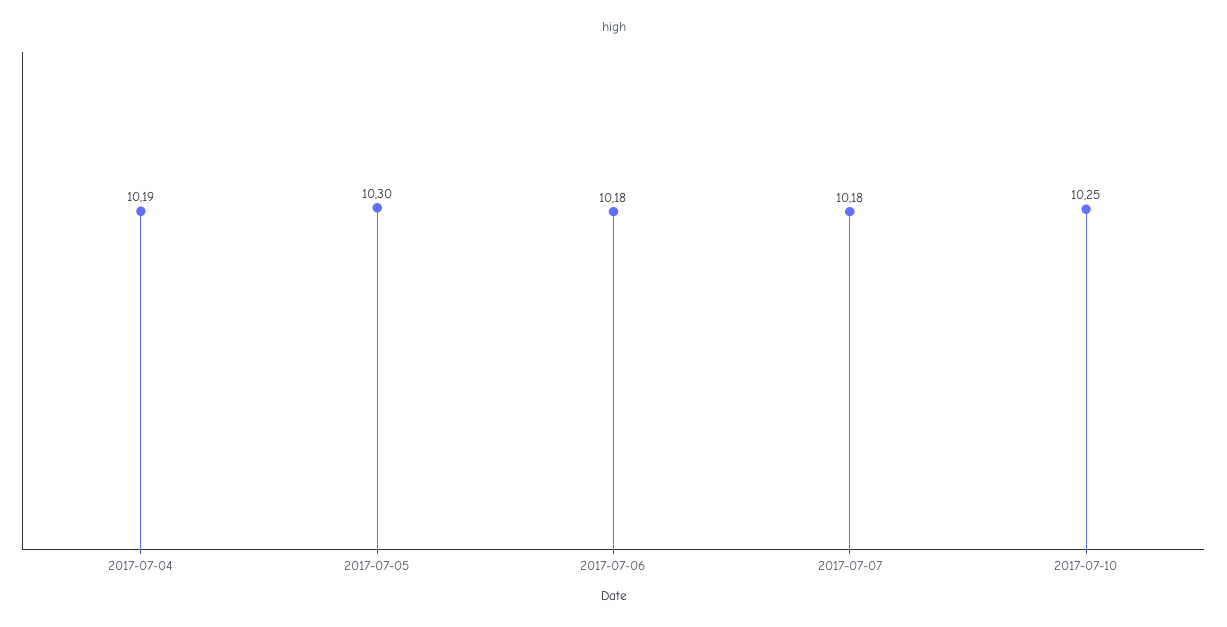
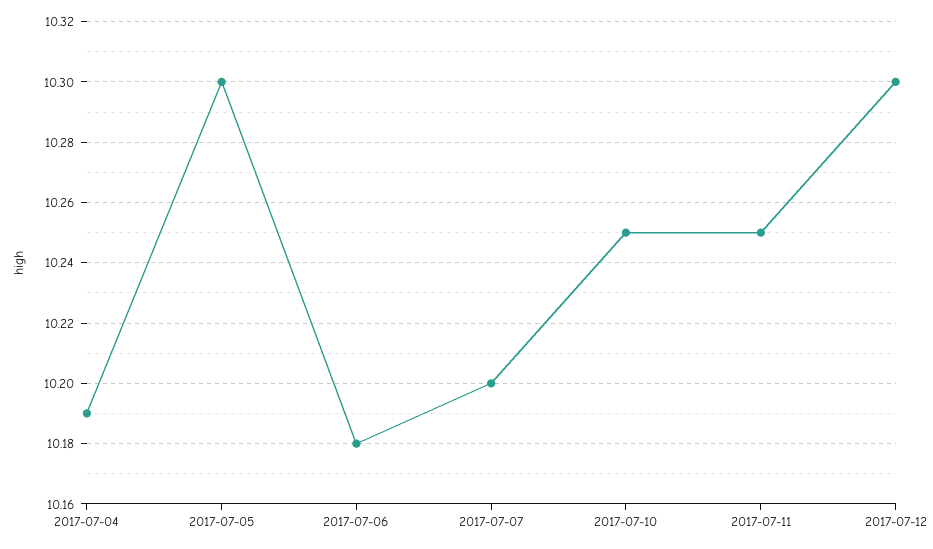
2017-07-07: 10.18 -> 10.2
2017-07-11: none -> 10.25
2017-07-12: none -> 10.3

